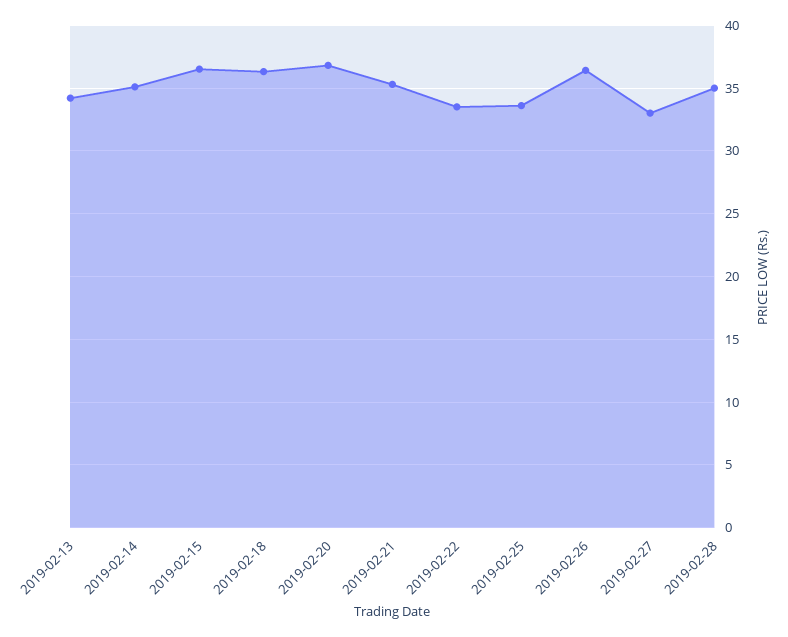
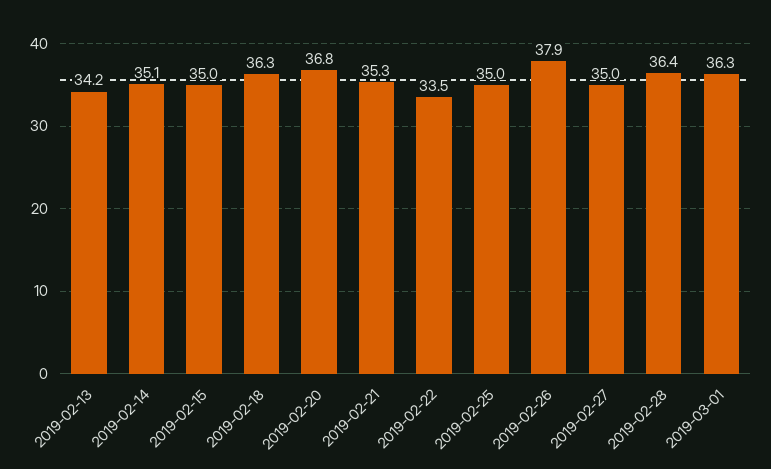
2019-02-15: 36.5 -> 35
2019-02-25: 33.5 -> 35
2019-02-26: 36.5 -> 37.9
2019-02-27: 33 -> 35
2019-02-28: 35 -> 36.4
2019-03-01: none -> 36.3

